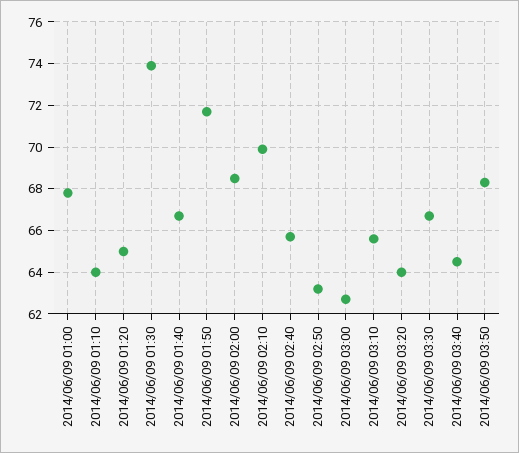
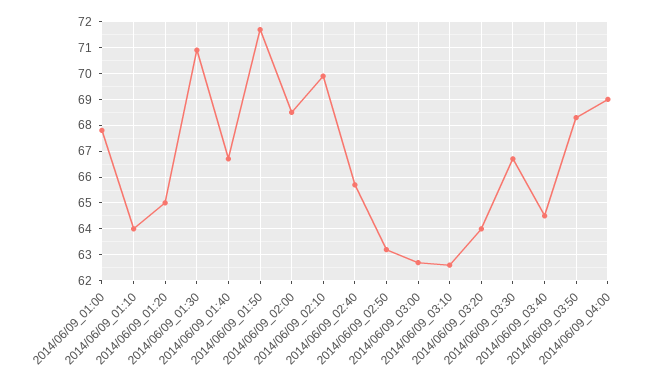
2014/06/09 01:30: 74 -> 71
2014/06/09 03:10: 65.5 -> 62.5
2014/06/09_04:00: none -> 69

